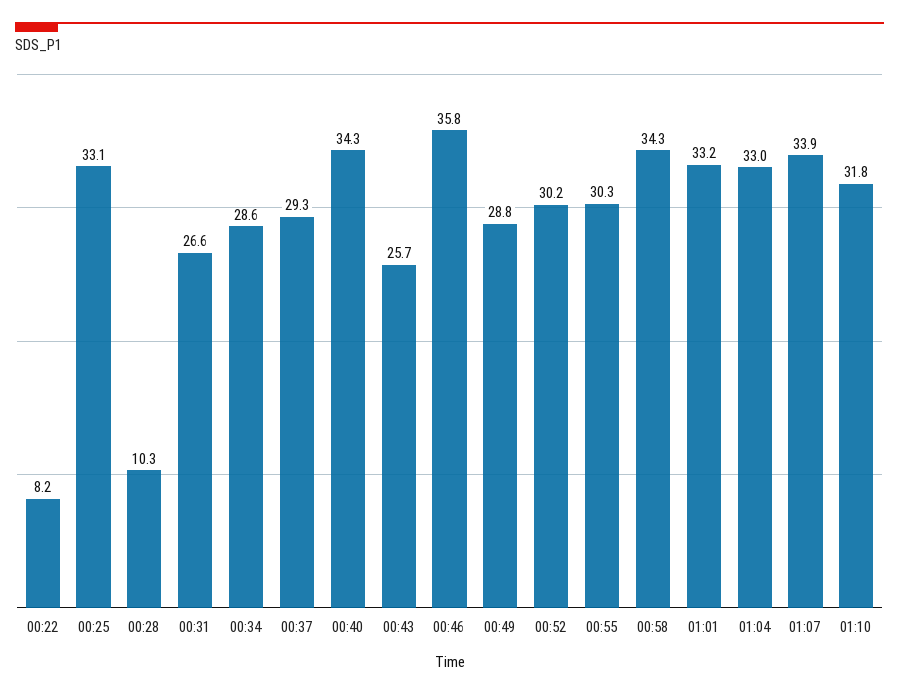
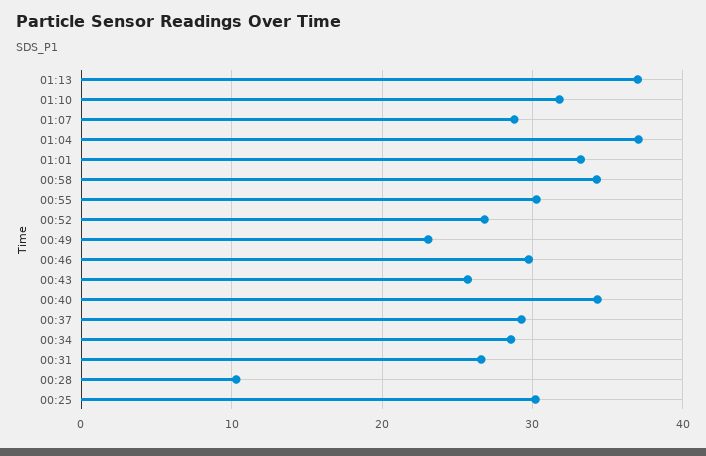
00:22: 8.2 -> none
00:25: 33.1 -> 30
00:46: 35.8 -> 30
00:49: 28.8 -> 23
00:52: 30.2 -> 27
01:04: 33 -> 37
01:07: 33.9 -> 29
01:13: none -> 37

